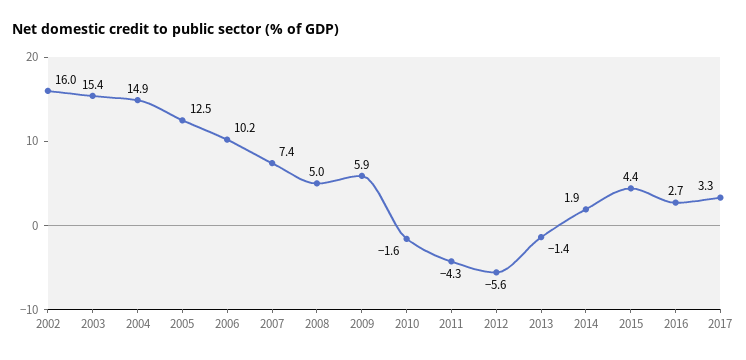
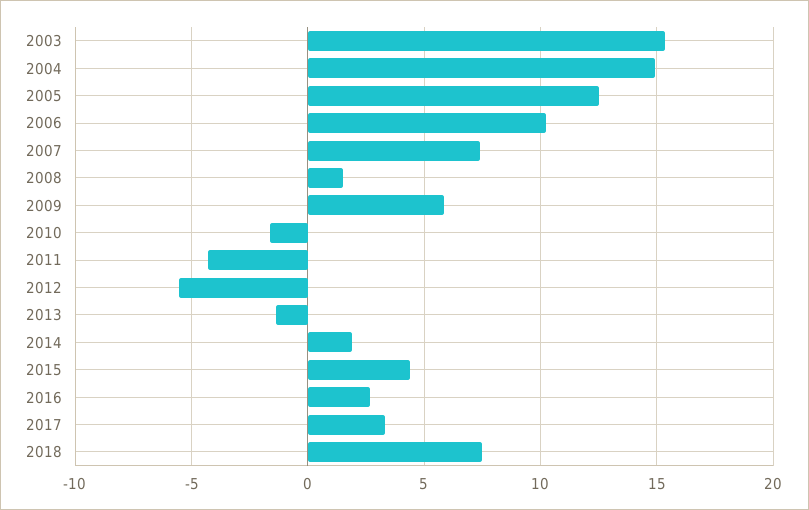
2002: 16 -> none
2008: 5 -> 1.5
2018: none -> 7.5

